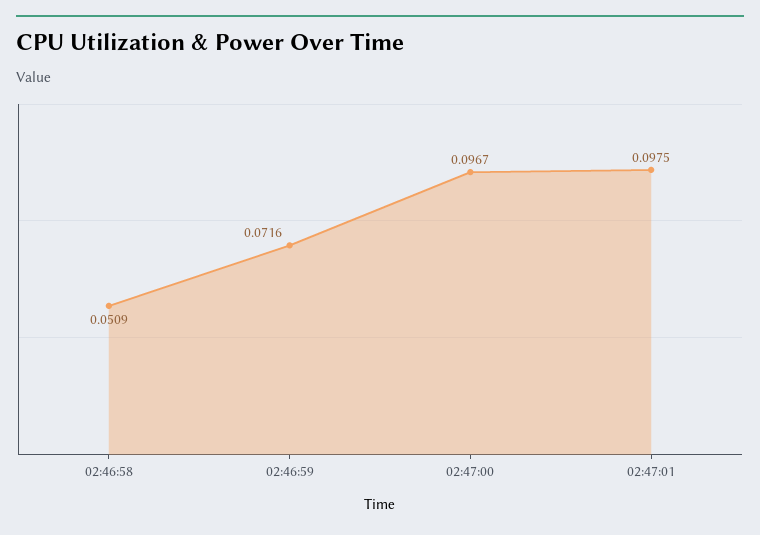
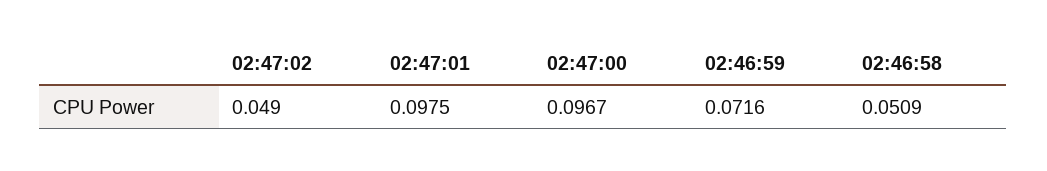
02:47:02: none -> 0.049

